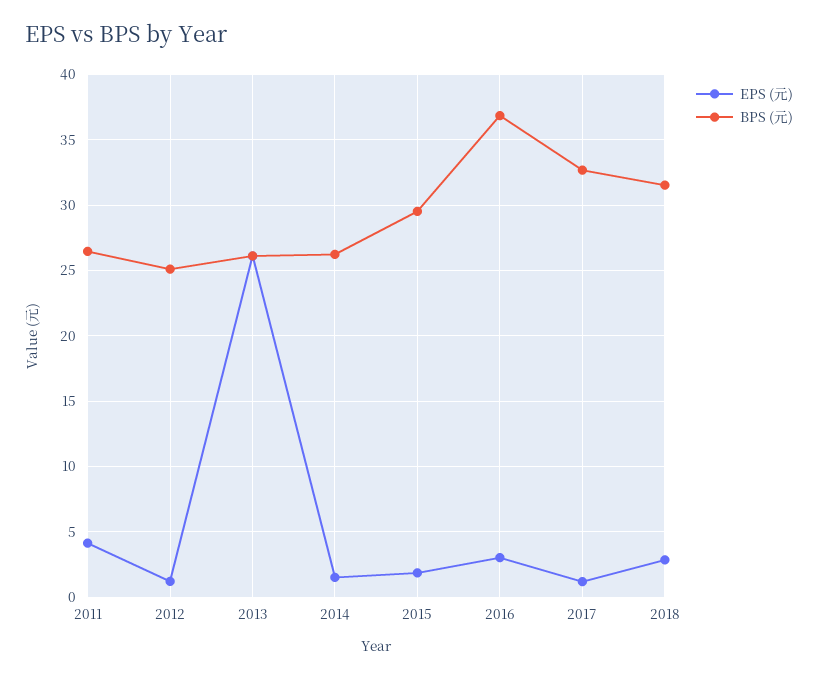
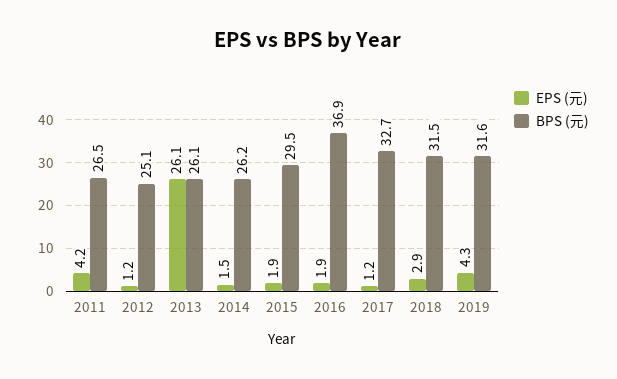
EPS (元), 2016: 3 -> 1.9
EPS (元), 2019: none -> 4.3
BPS (元), 2019: none -> 31.6

